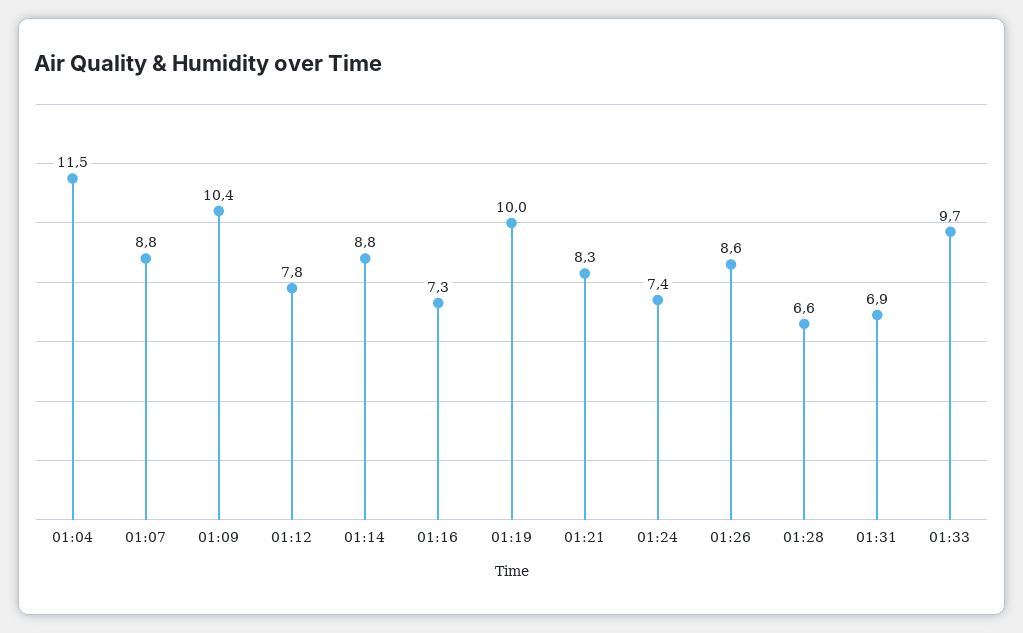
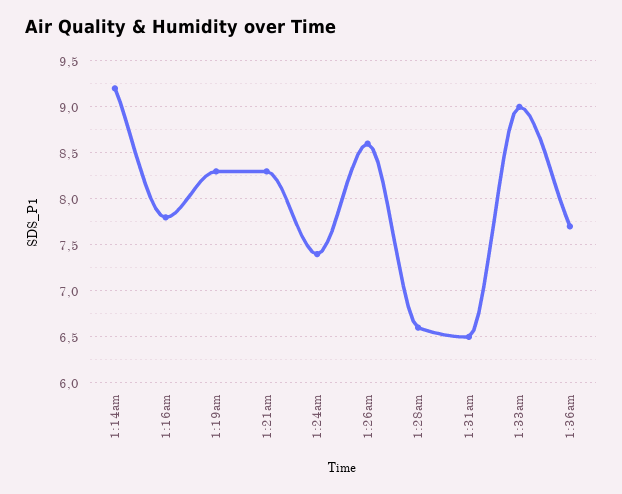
01:04: 11.5 -> none
01:07: 8.8 -> none
01:09: 10.4 -> none
01:12: 7.8 -> none
01:14: 8.8 -> 9.2
01:16: 7.3 -> 7.8
01:19: 10 -> 8.3
01:31: 6.9 -> 6.5
01:33: 9.7 -> 9
1:36am: none -> 7.7

